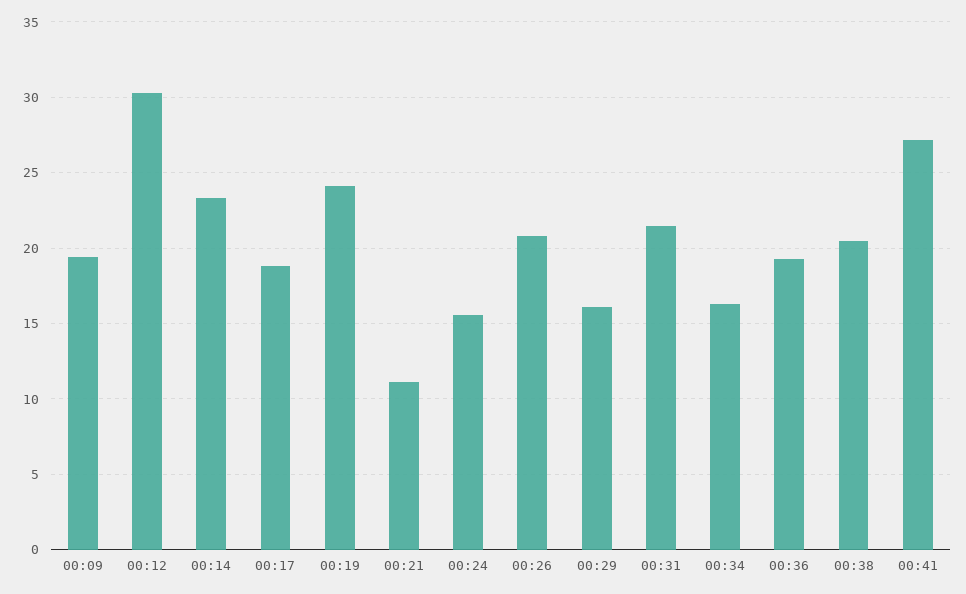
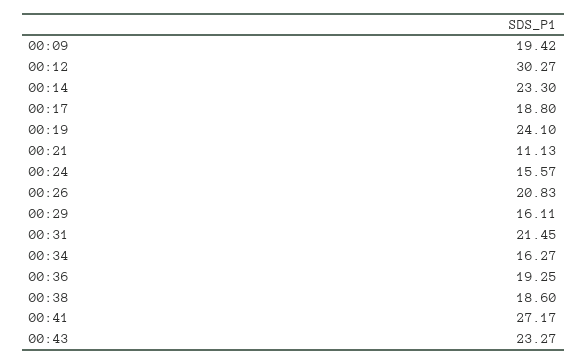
00:38: 20.5 -> 18.6
00:43: none -> 23.27

